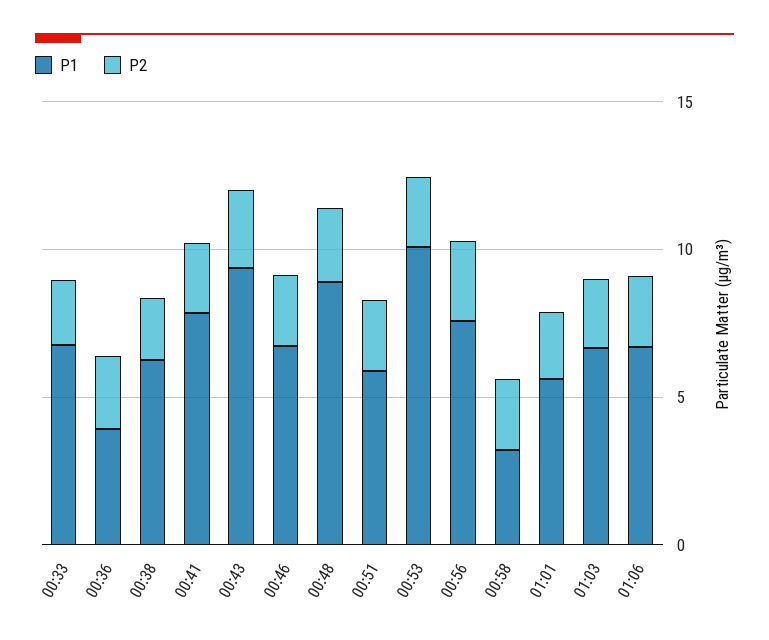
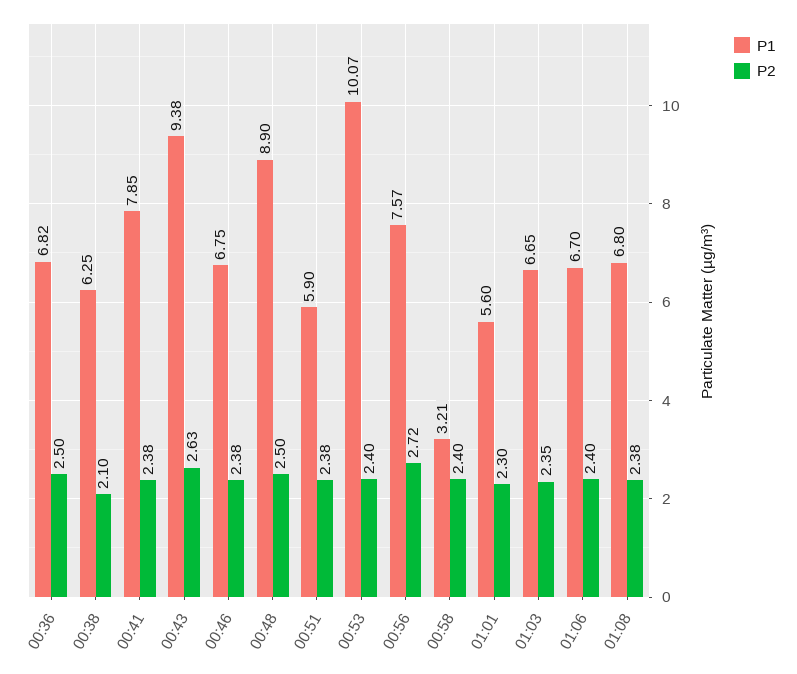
P1, 00:33: 7 -> none
P2, 00:33: 2 -> none
P1, 00:36: 4 -> 6.82
P1, 01:08: none -> 6.8
P2, 01:08: none -> 2.38

